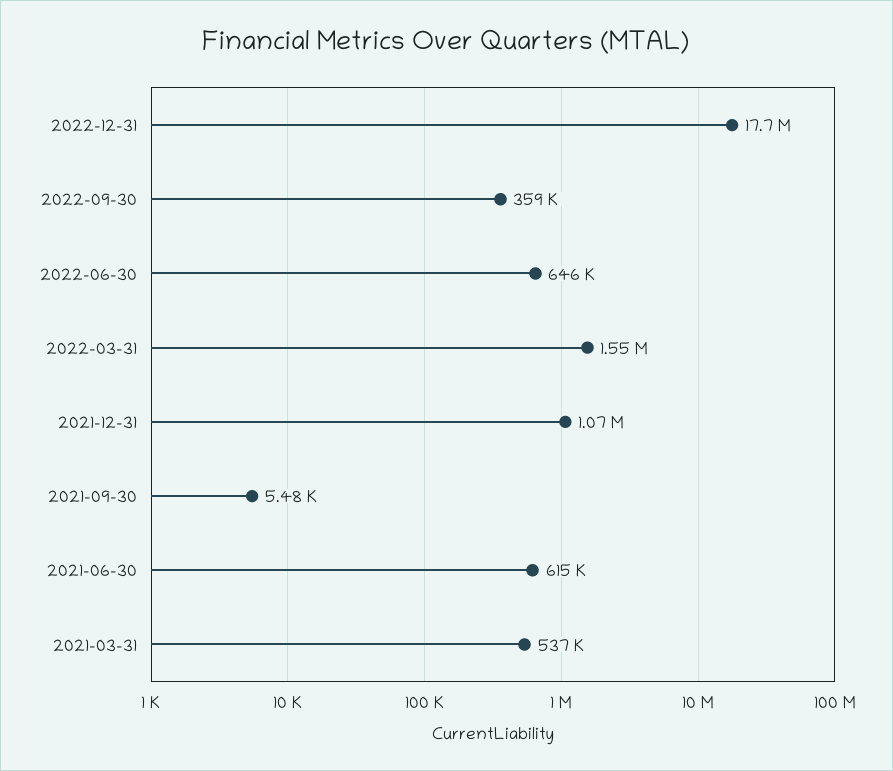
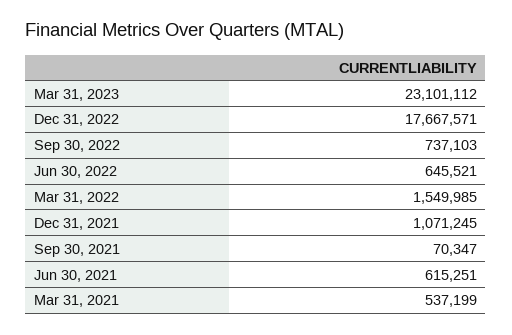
2022-09-30: 359000 -> 737103
2021-09-30: 5480 -> 70347
Mar 31, 2023: none -> 23101112

